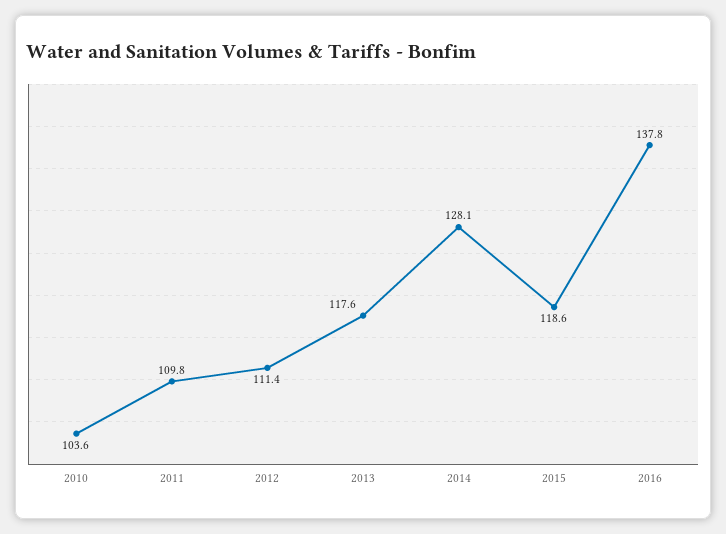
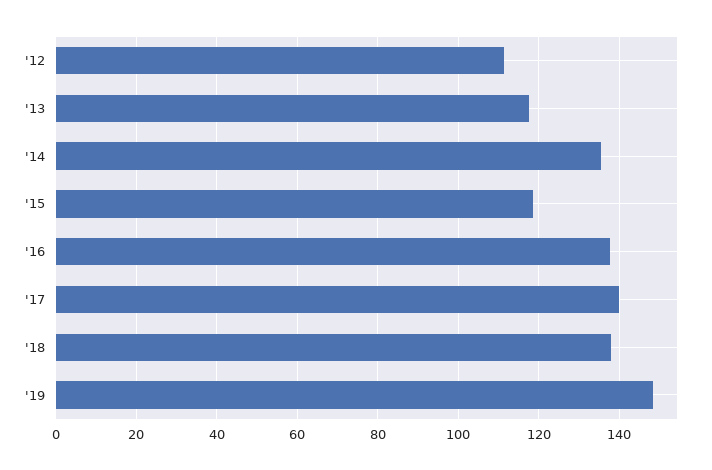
2010: 103.6 -> none
2011: 109.8 -> none
2014: 128.1 -> 136
'17: none -> 140
'18: none -> 138
'19: none -> 148

